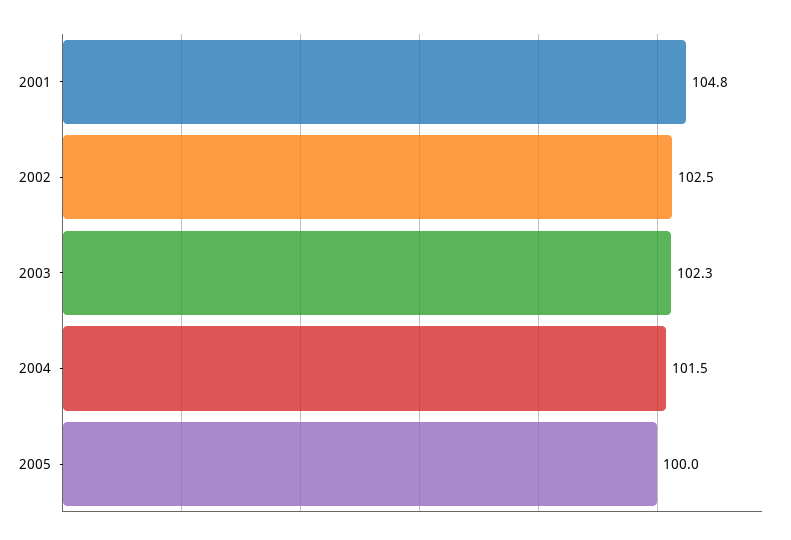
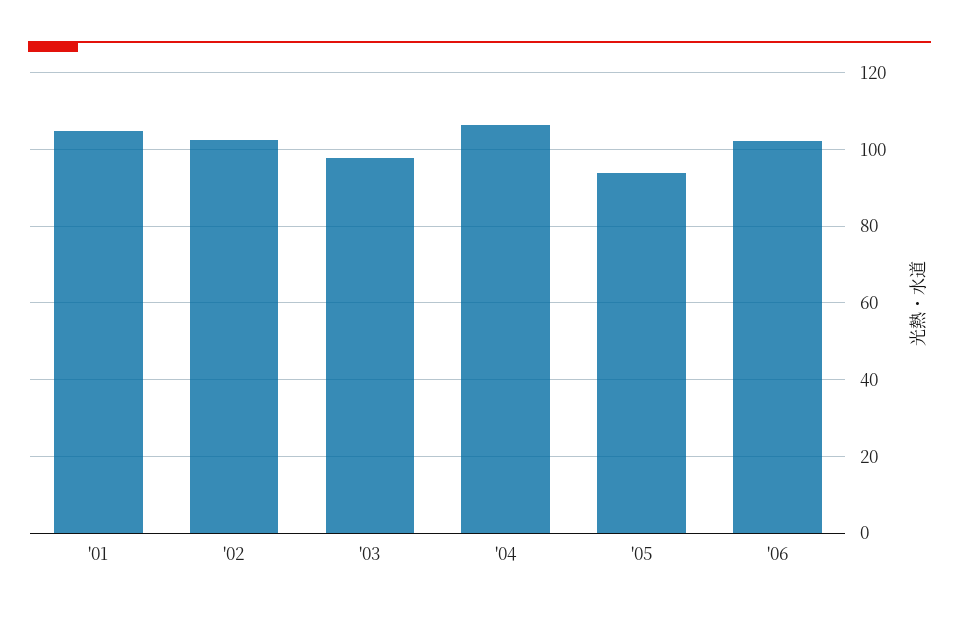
2003: 102.3 -> 98
2004: 101.5 -> 106
2005: 100 -> 94
'06: none -> 102

